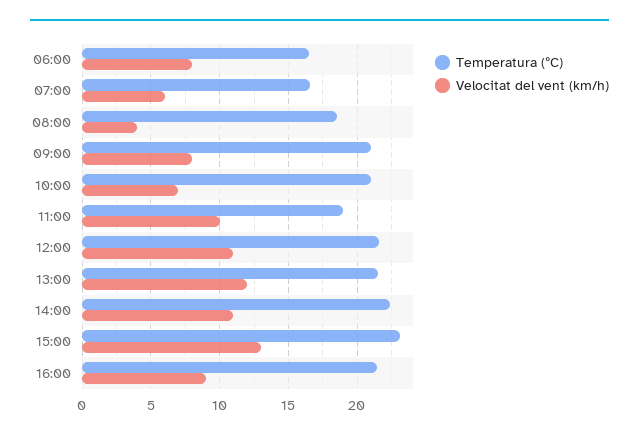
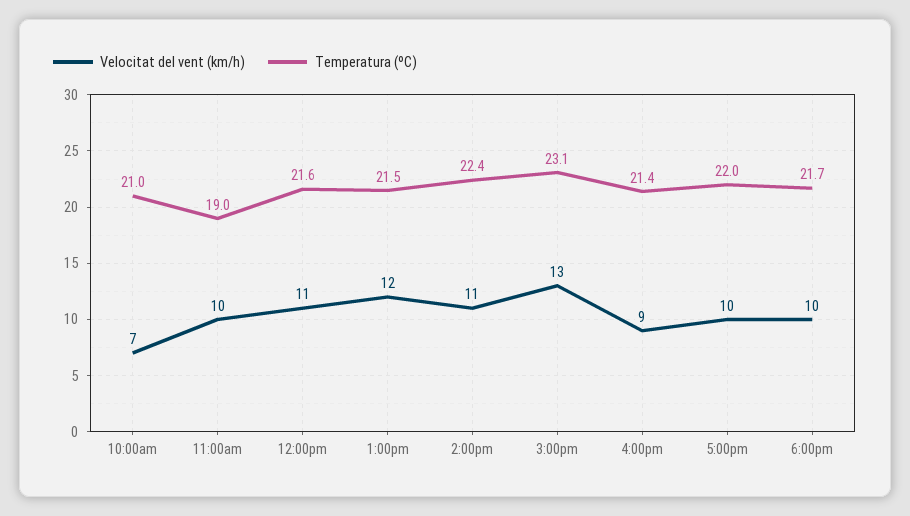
Temperatura (ºC), 06:00: 16.5 -> none
Velocitat del vent (km/h), 06:00: 8 -> none
Temperatura (ºC), 07:00: 16.5 -> none
Velocitat del vent (km/h), 07:00: 6 -> none
Temperatura (ºC), 08:00: 18.5 -> none
Velocitat del vent (km/h), 08:00: 4 -> none
Temperatura (ºC), 09:00: 21 -> none
Velocitat del vent (km/h), 09:00: 8 -> none
Velocitat del vent (km/h), 5:00pm: none -> 10
Temperatura (ºC), 5:00pm: none -> 22
Velocitat del vent (km/h), 6:00pm: none -> 10
Temperatura (ºC), 6:00pm: none -> 21.7

